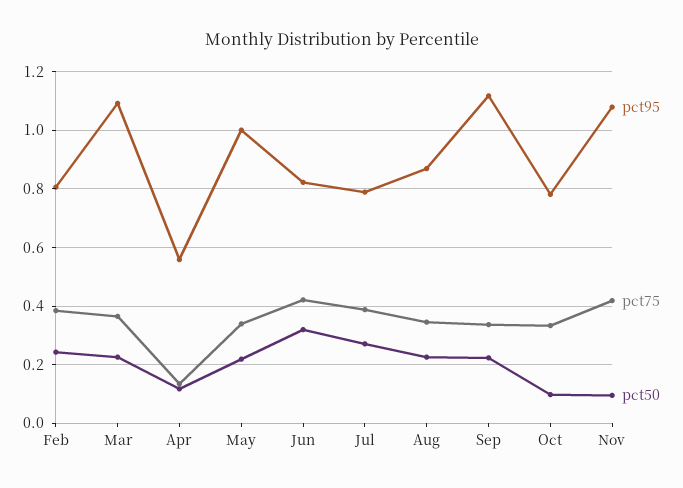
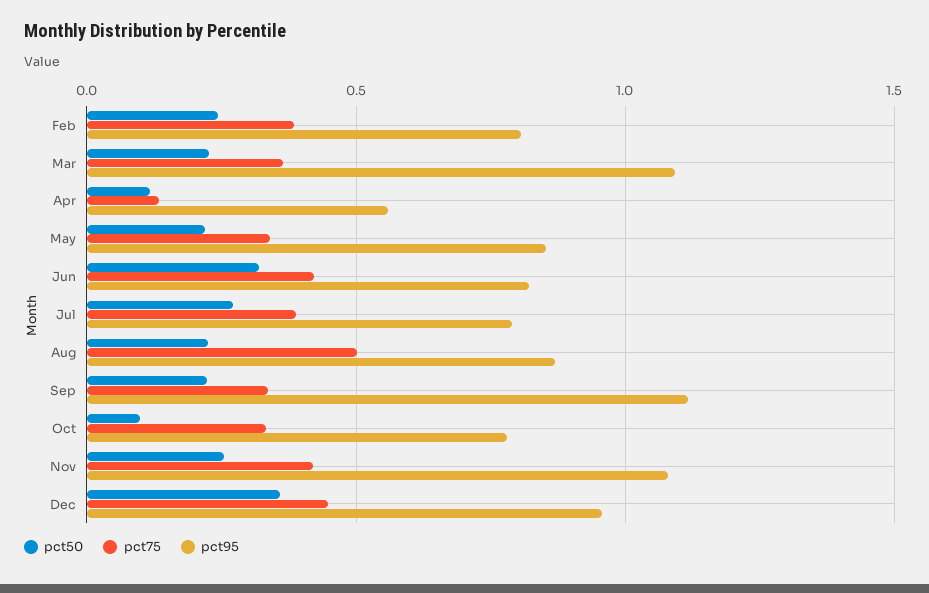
pct95, May: 1 -> 0.85
pct75, Aug: 0.35 -> 0.5
pct50, Nov: 0.1 -> 0.25
pct50, Dec: none -> 0.35
pct75, Dec: none -> 0.45
pct95, Dec: none -> 0.95

